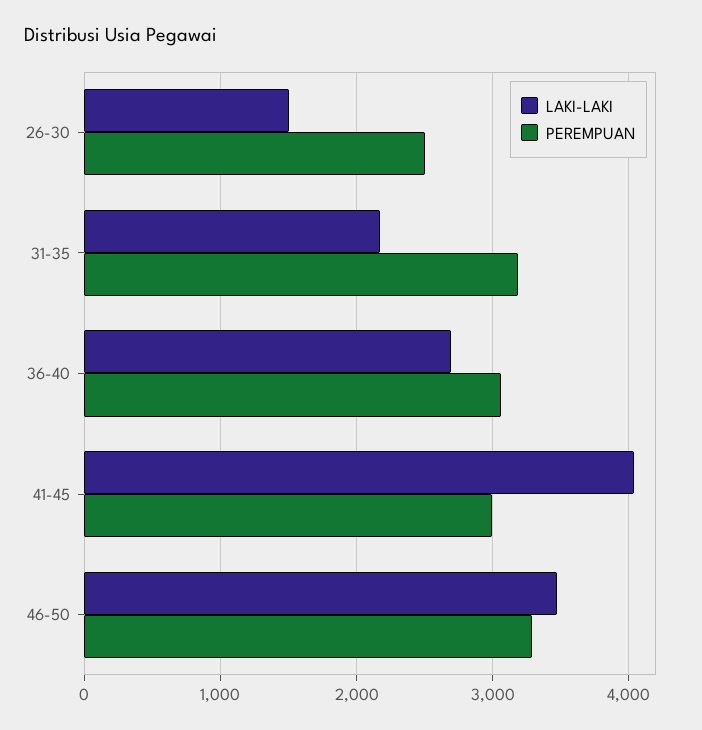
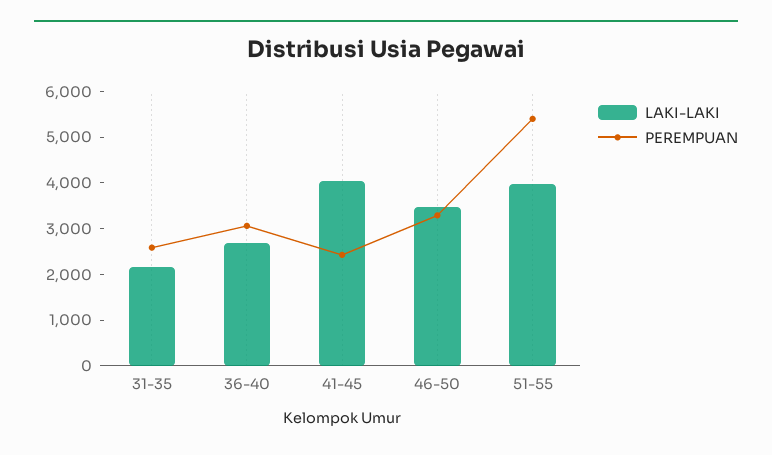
LAKI-LAKI, 26-30: 1500 -> none
PEREMPUAN, 26-30: 2500 -> none
PEREMPUAN, 31-35: 3200 -> 2600
PEREMPUAN, 41-45: 3000 -> 2400
LAKI-LAKI, 51-55: none -> 4000
PEREMPUAN, 51-55: none -> 5400

